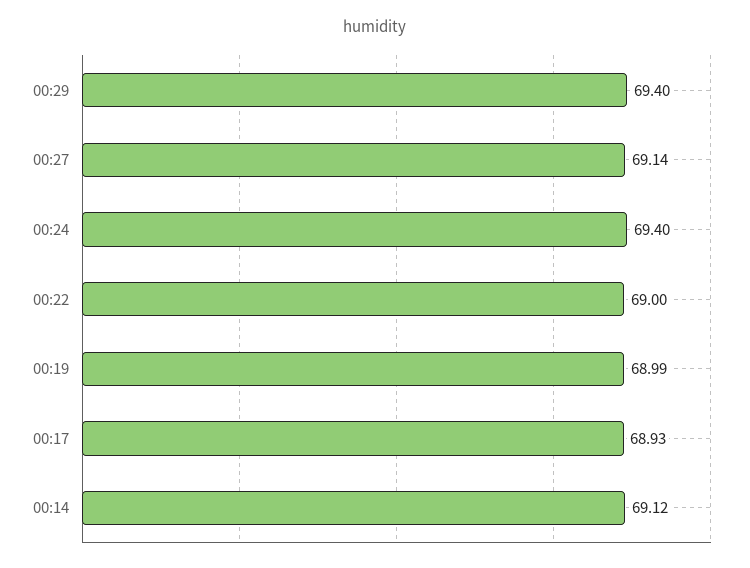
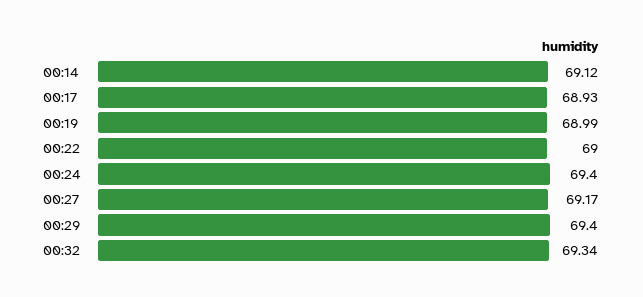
00:27: 69.14 -> 69.17
00:32: none -> 69.34

